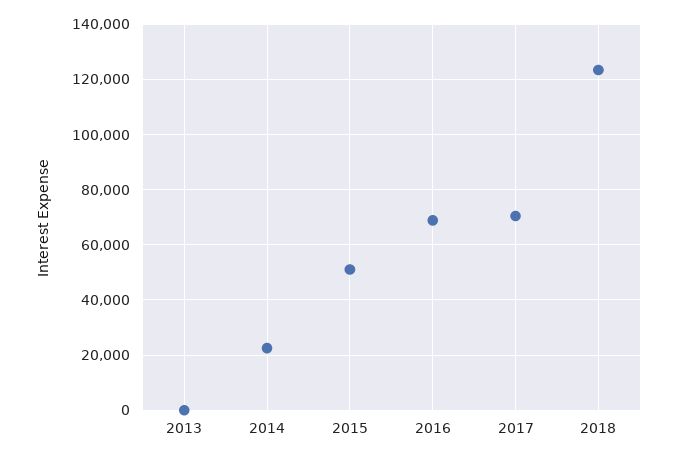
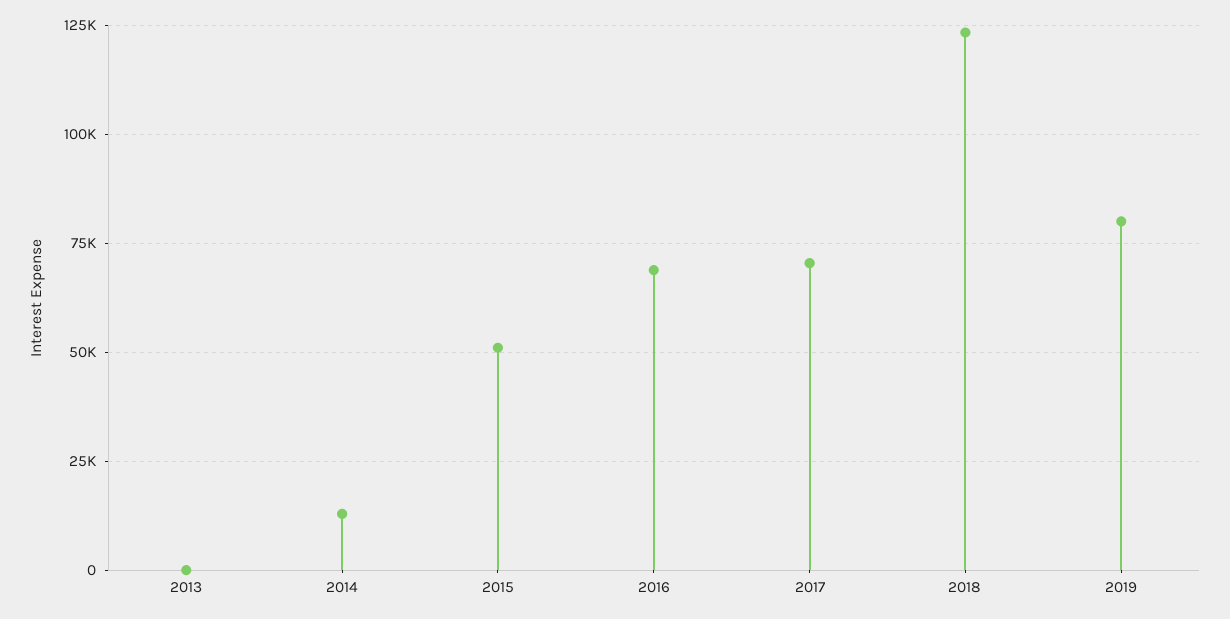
2014: 22500 -> 12500
2019: none -> 80000

